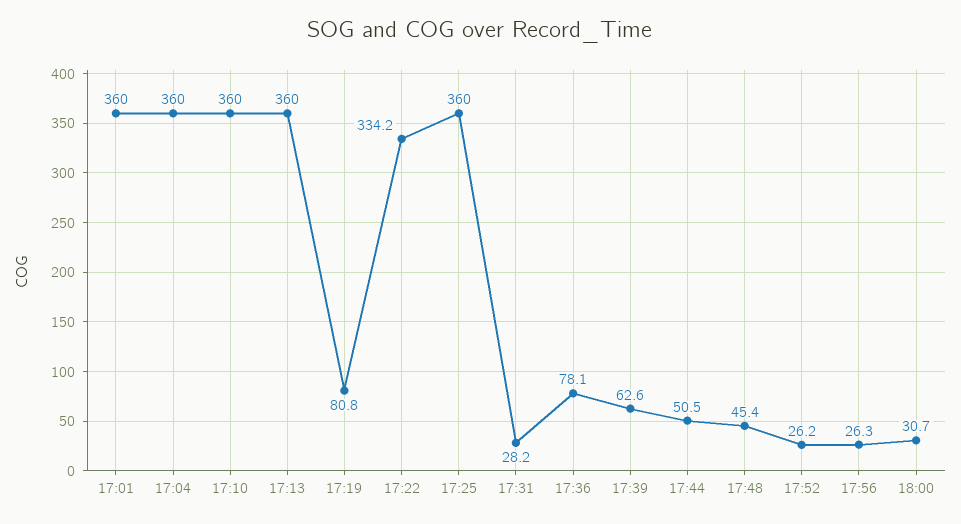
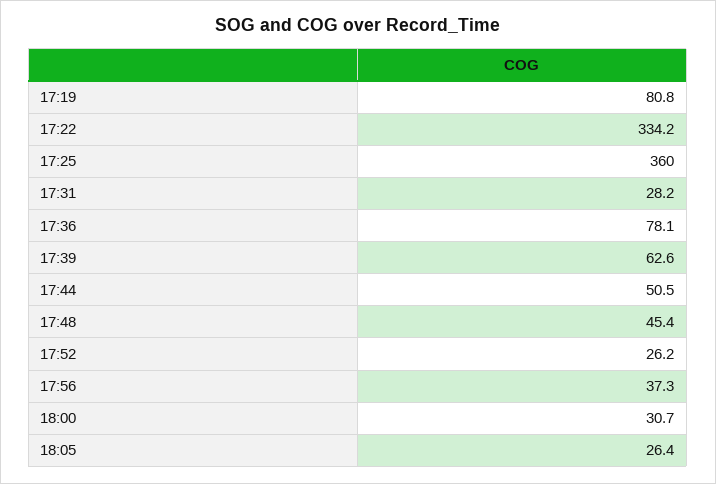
17:01: 360 -> none
17:04: 360 -> none
17:10: 360 -> none
17:13: 360 -> none
17:56: 26.3 -> 37.3
18:05: none -> 26.4

